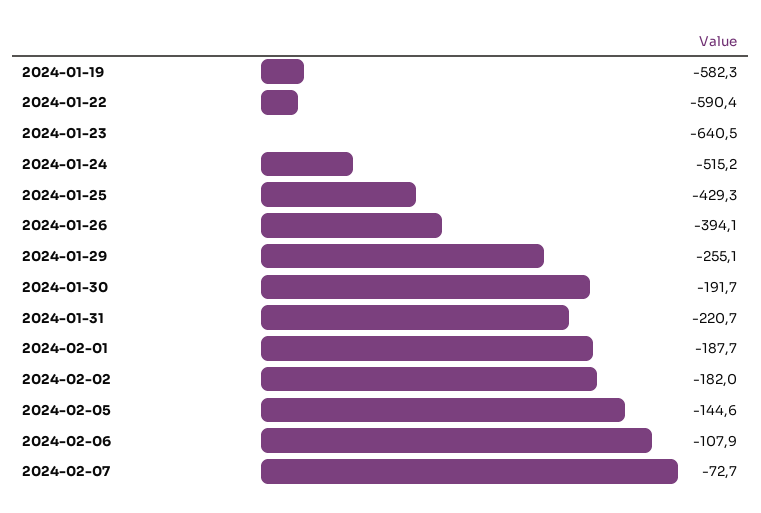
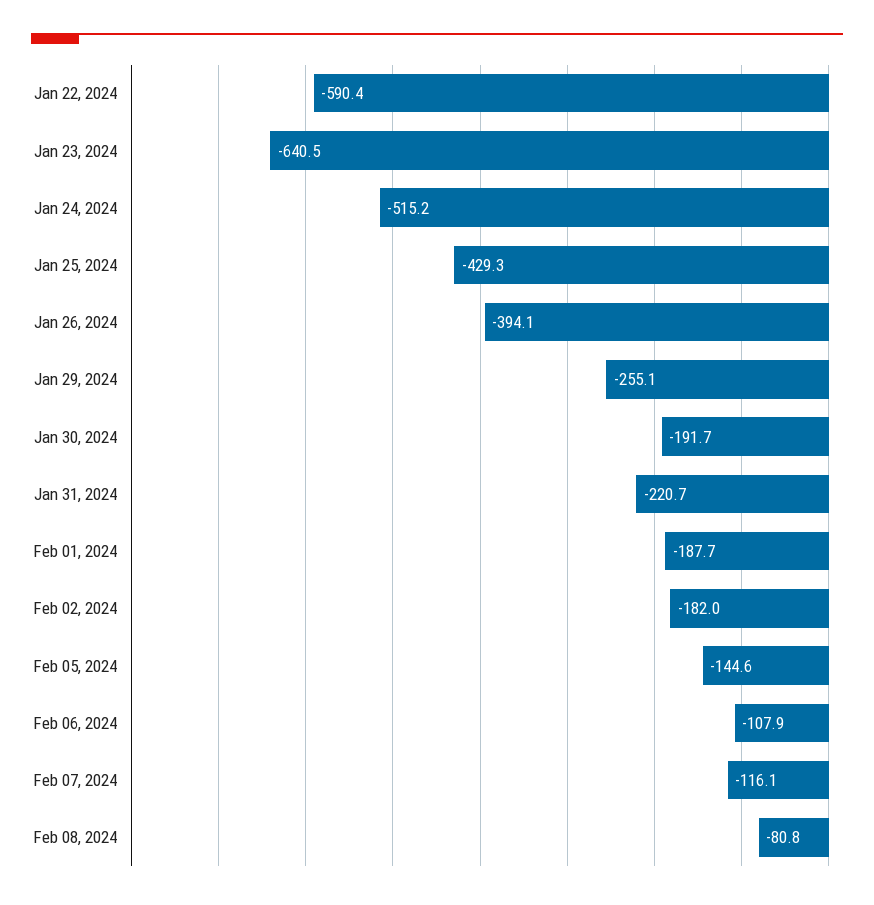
2024-01-19: -582.3 -> none
2024-02-07: -72.7 -> -116.1
Feb 08, 2024: none -> -80.8

